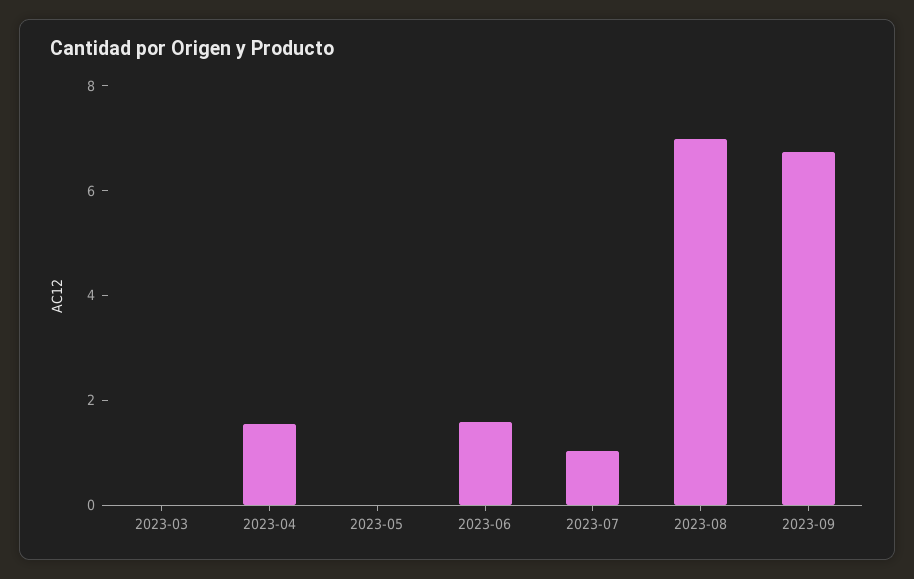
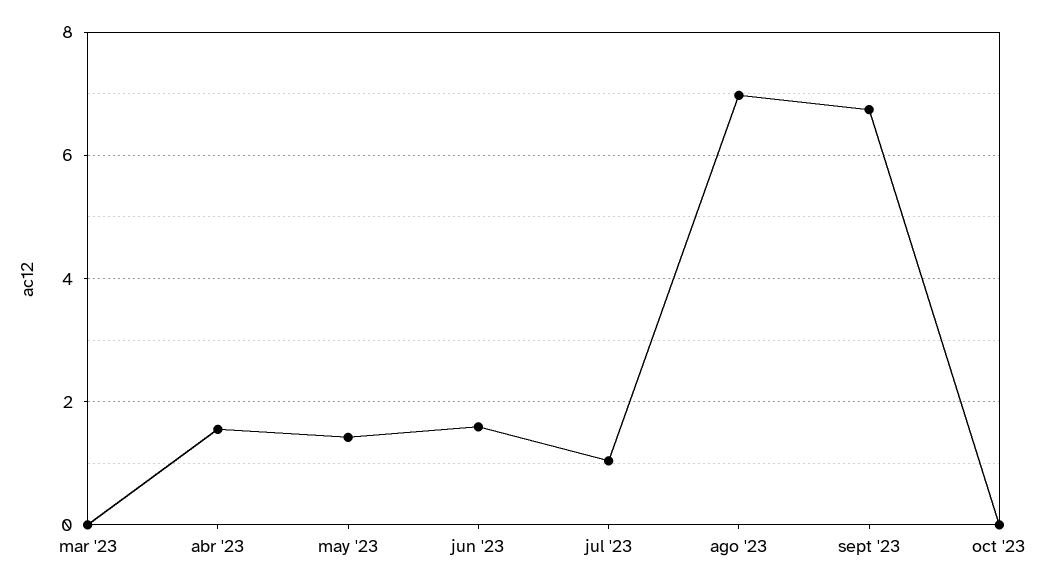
2023-05: 0 -> 1.4
oct '23: none -> 0

